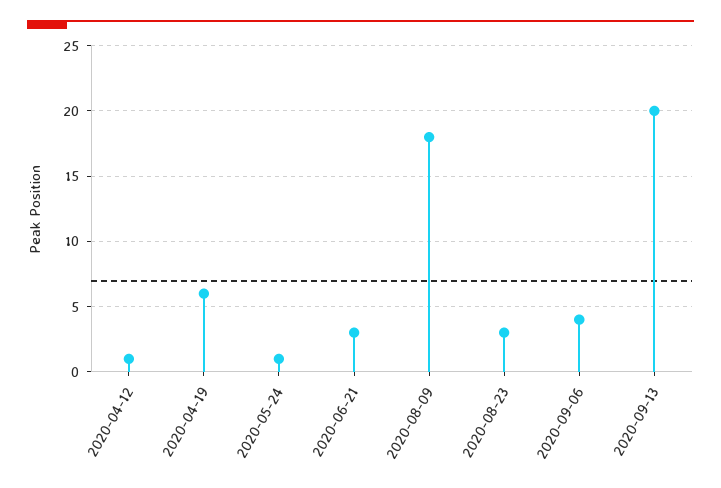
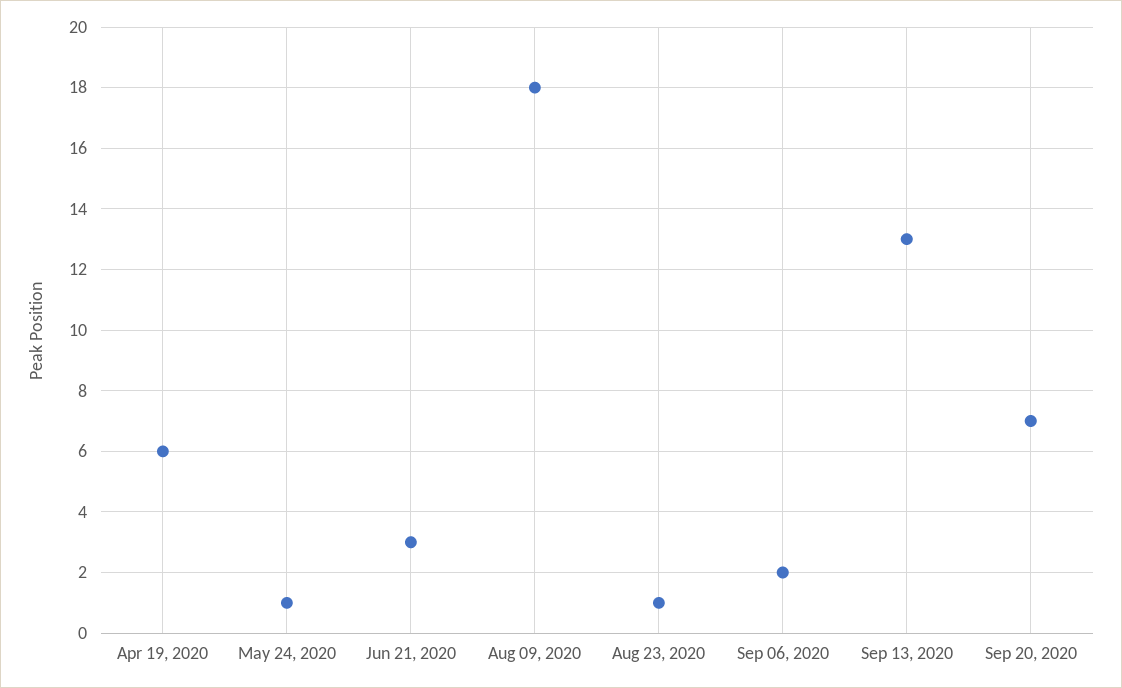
2020-04-12: 1 -> none
2020-08-23: 3 -> 1
2020-09-06: 4 -> 2
2020-09-13: 20 -> 13
Sep 20, 2020: none -> 7

